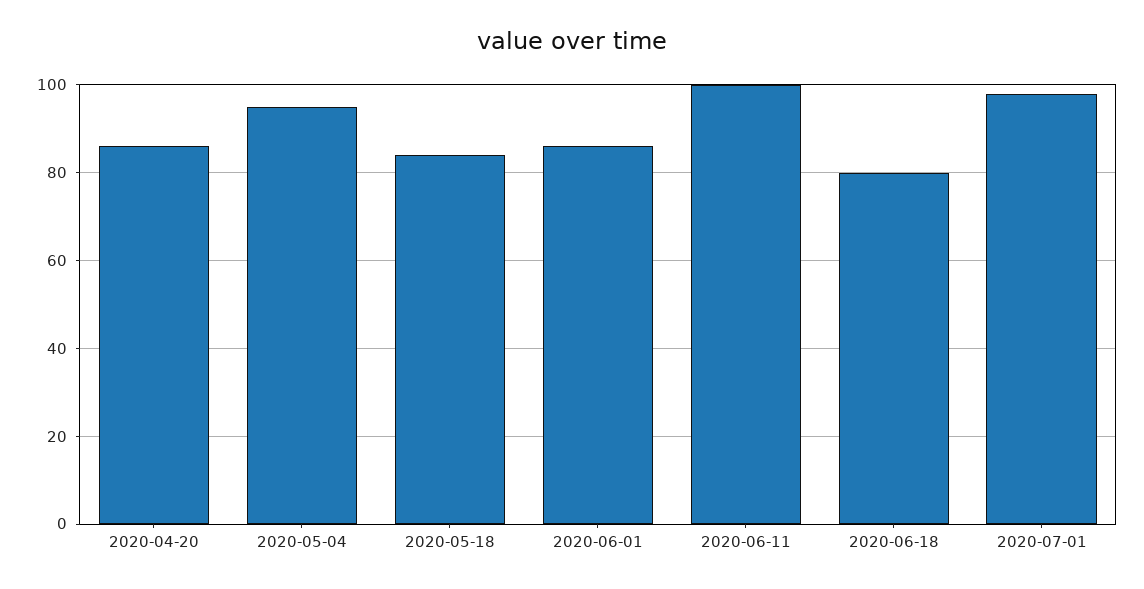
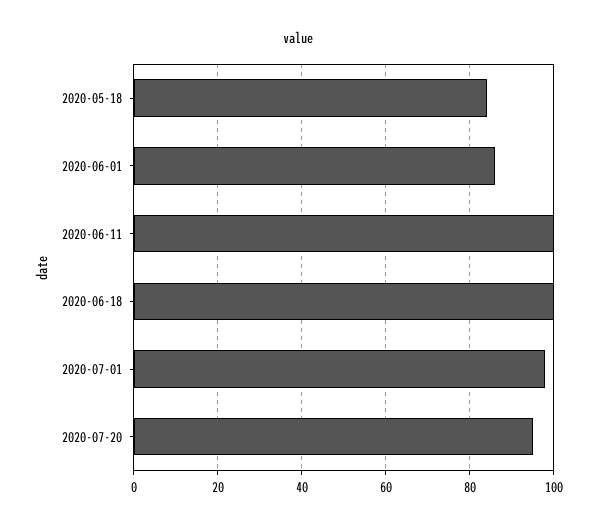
2020-04-20: 85 -> none
2020-05-04: 95 -> none
2020-06-18: 80 -> 100
2020-07-20: none -> 95

